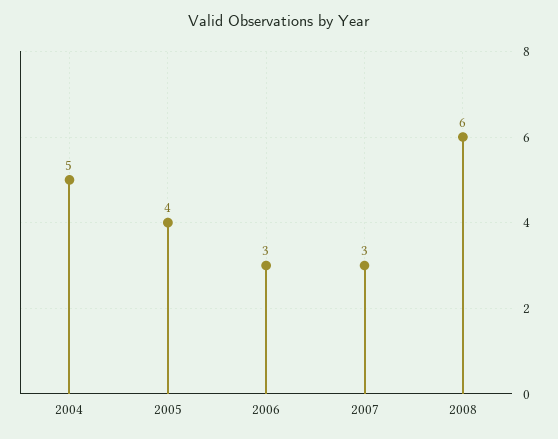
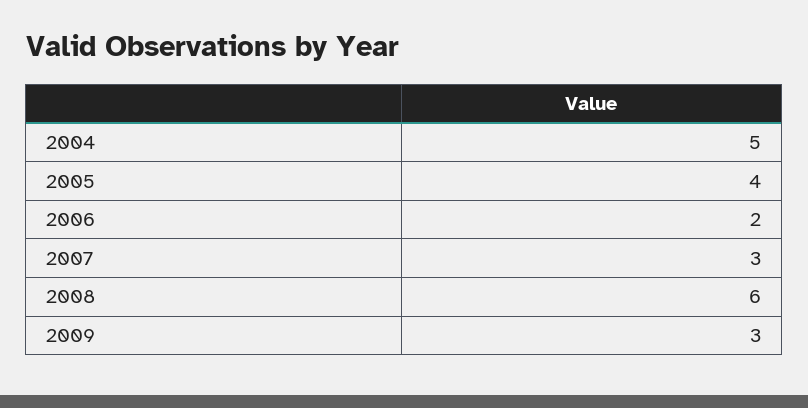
2006: 3 -> 2
2009: none -> 3

